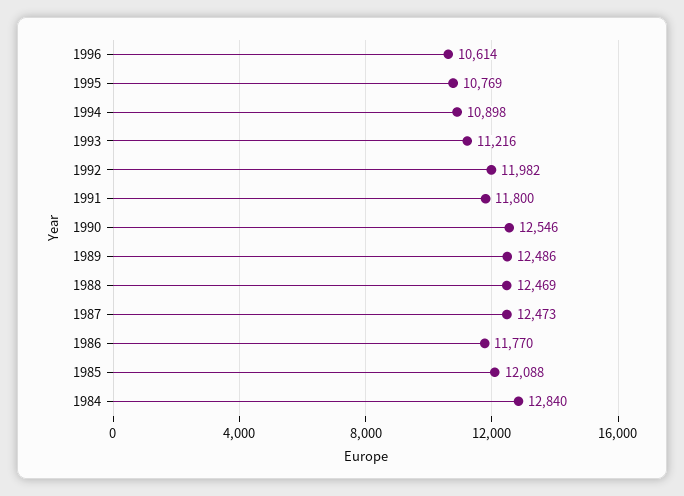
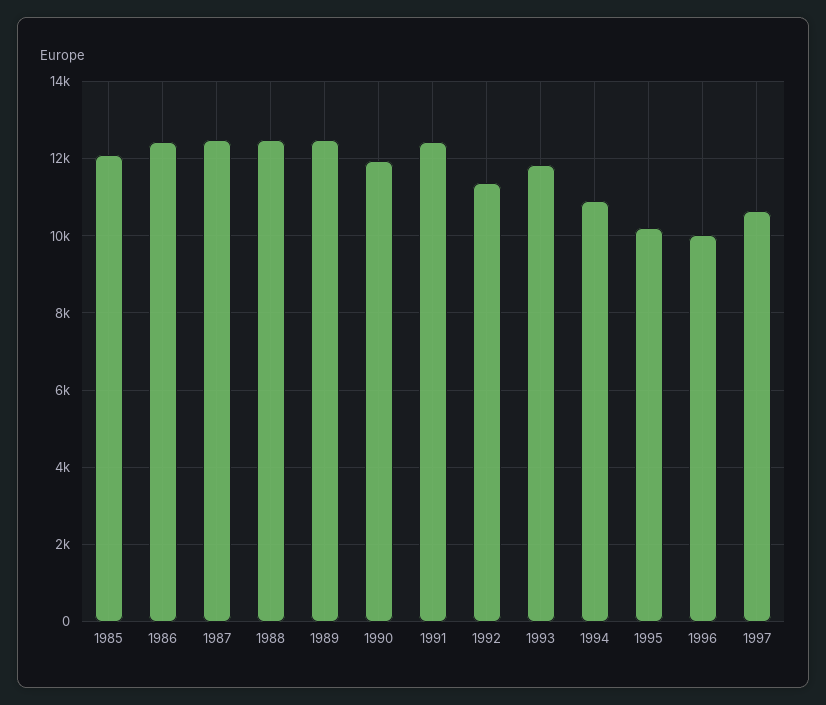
1996: 10614 -> 10000
1995: 10769 -> 10200
1993: 11216 -> 11800
1992: 11982 -> 11400
1991: 11800 -> 12400
1990: 12546 -> 12000
1986: 11770 -> 12400
1984: 12840 -> none
1997: none -> 10600

